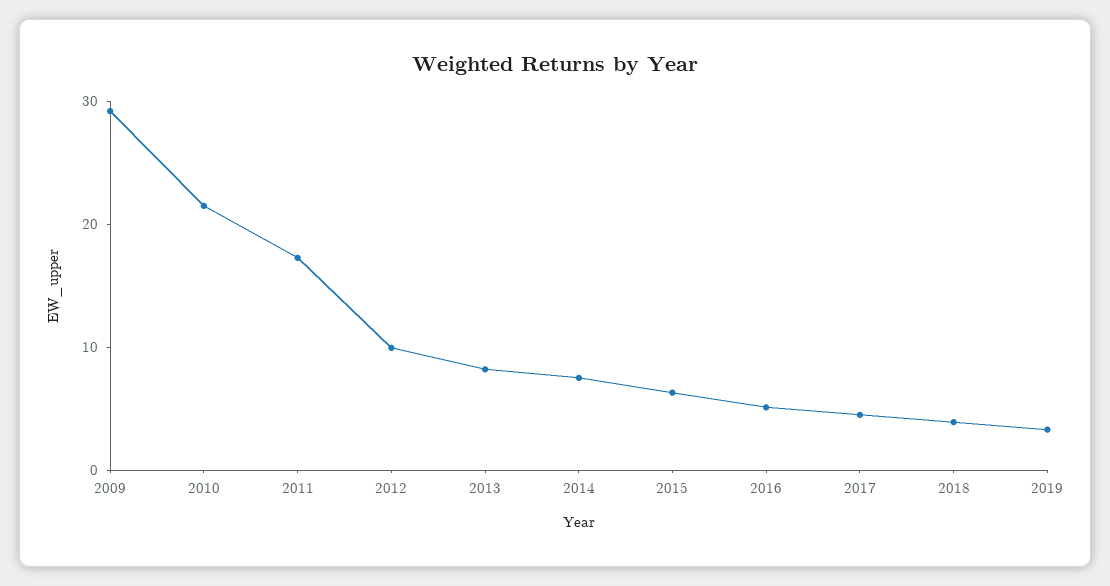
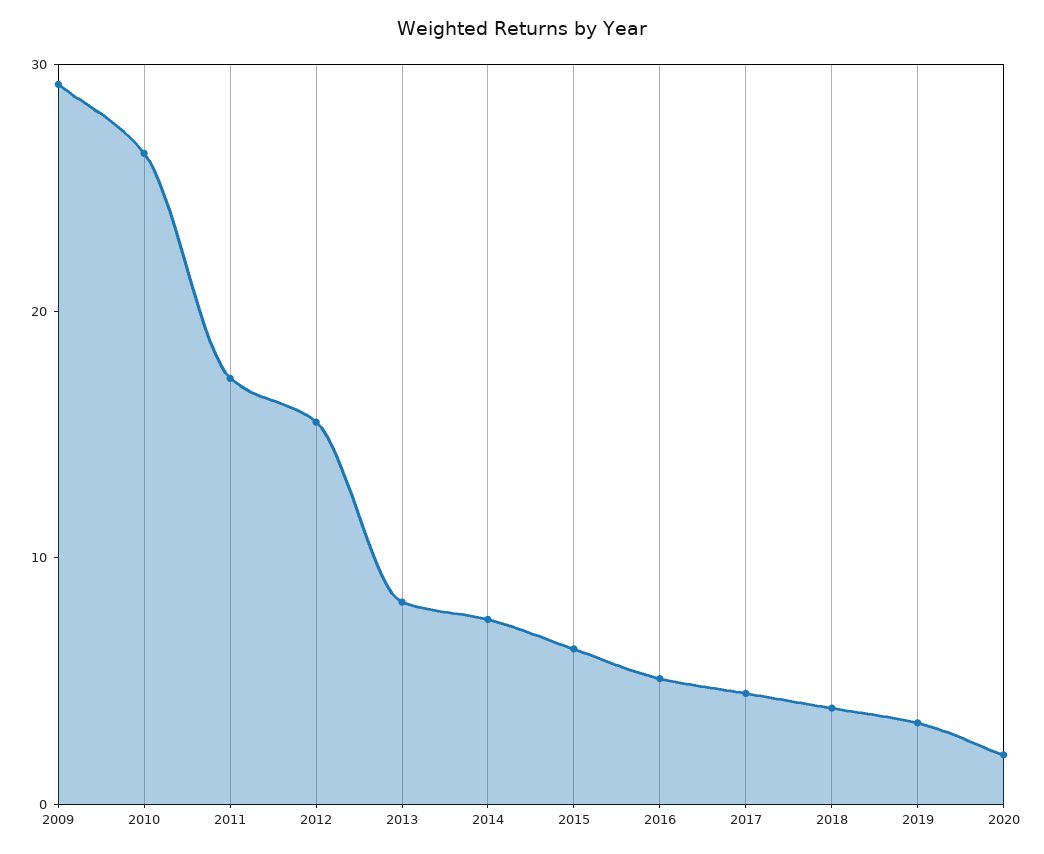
2010: 22 -> 26
2012: 10 -> 16
2020: none -> 2

